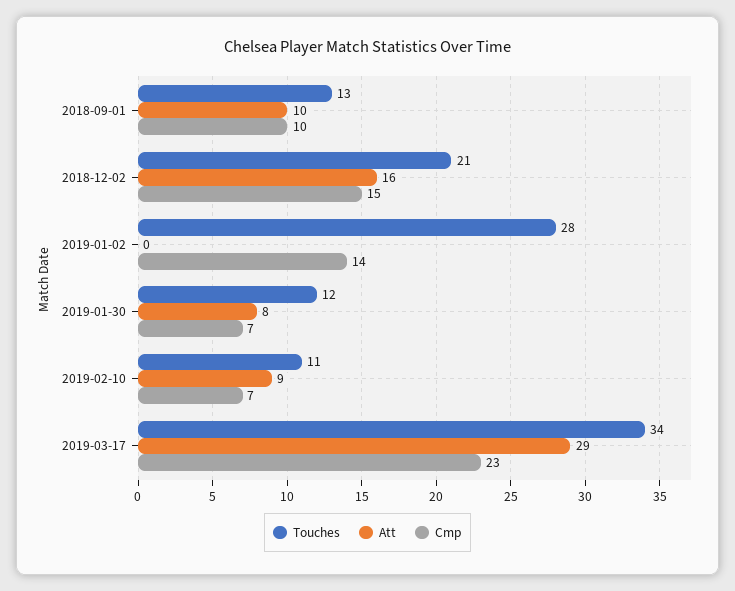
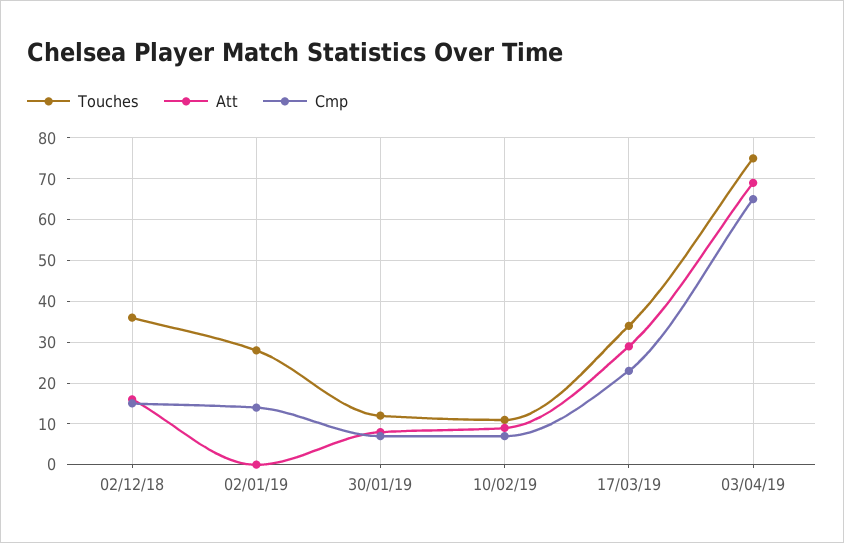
Touches, 2018-09-01: 13 -> none
Att, 2018-09-01: 10 -> none
Cmp, 2018-09-01: 10 -> none
Touches, 2018-12-02: 21 -> 35
Touches, 03/04/19: none -> 75
Att, 03/04/19: none -> 70
Cmp, 03/04/19: none -> 65

